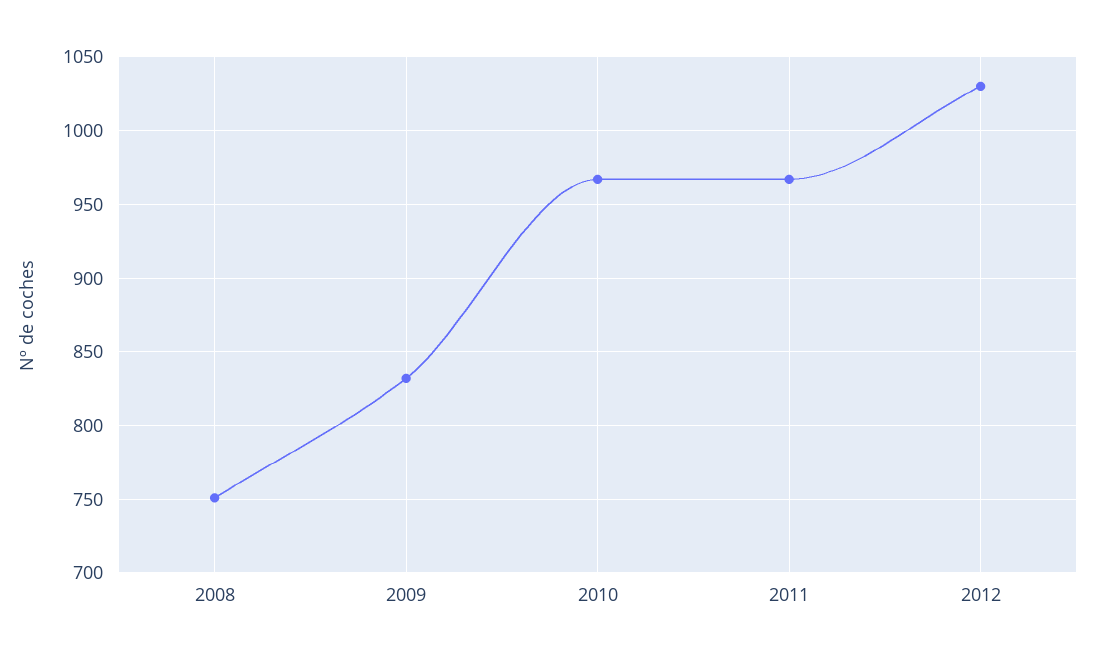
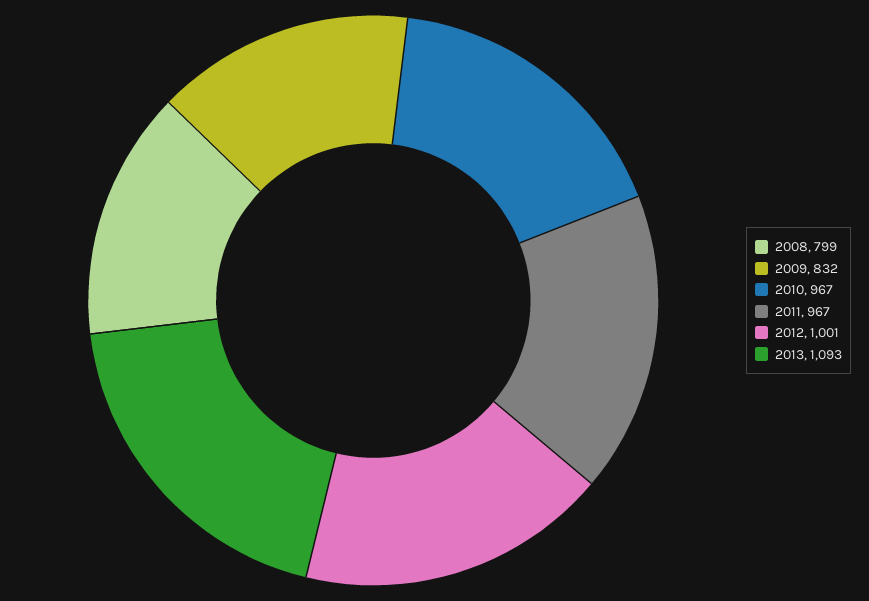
2008: 750 -> 799
2012: 1030 -> 1001
2013: none -> 1093

